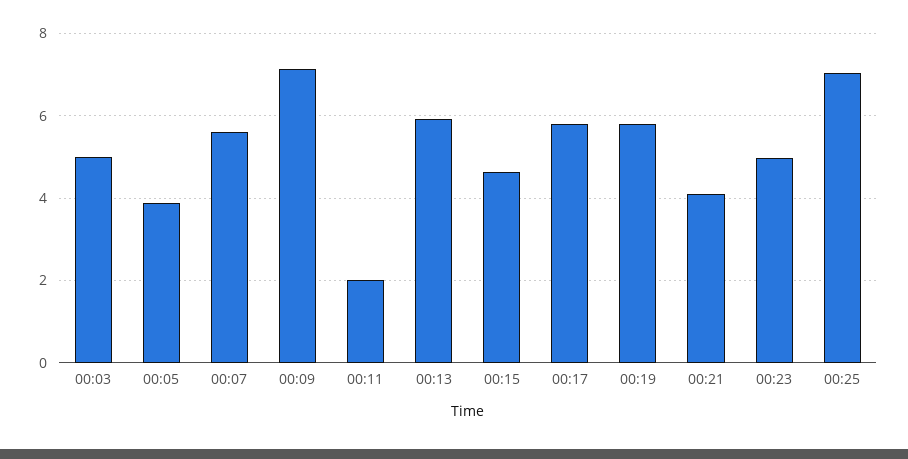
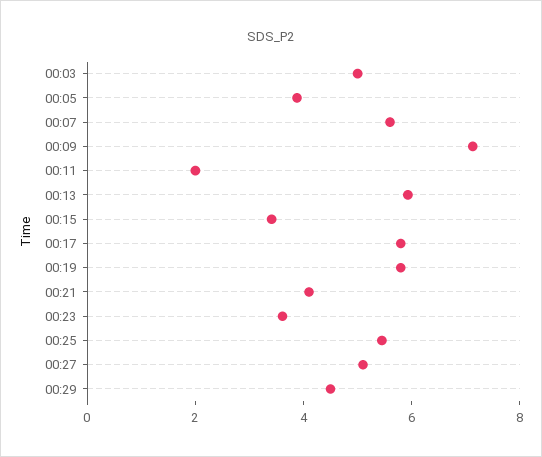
00:15: 4.6 -> 3.5
00:23: 5 -> 3.5
00:25: 7 -> 5.5
00:27: none -> 5
00:29: none -> 4.5

